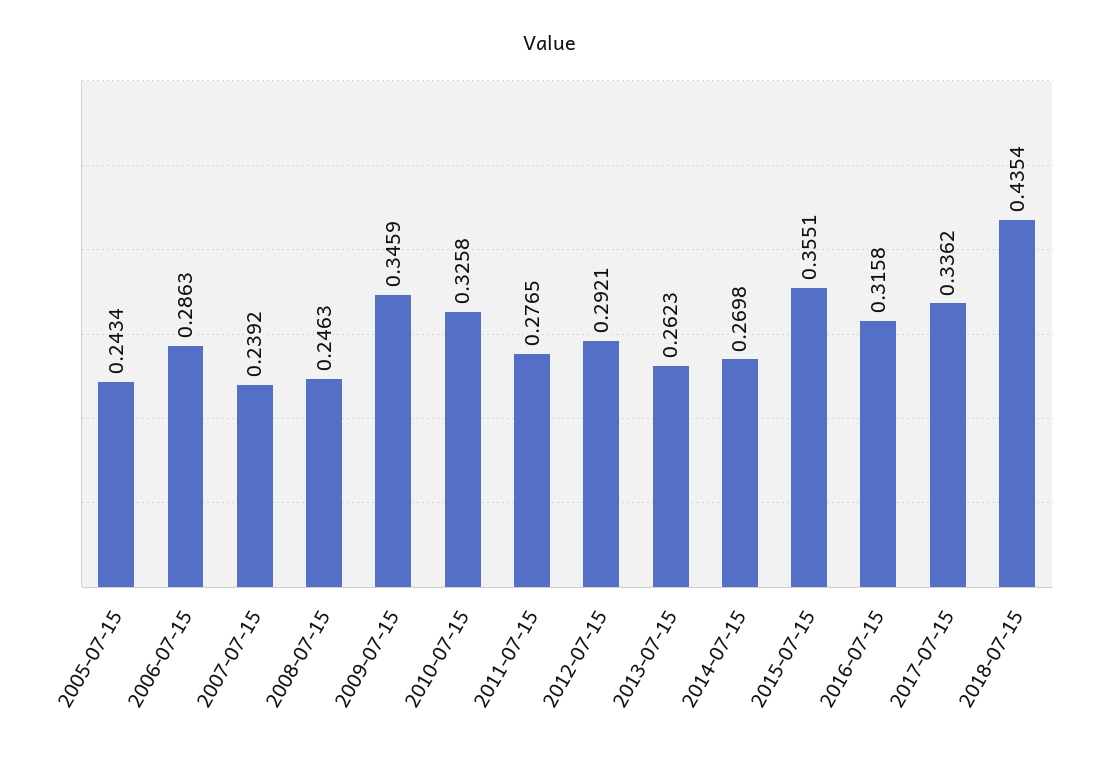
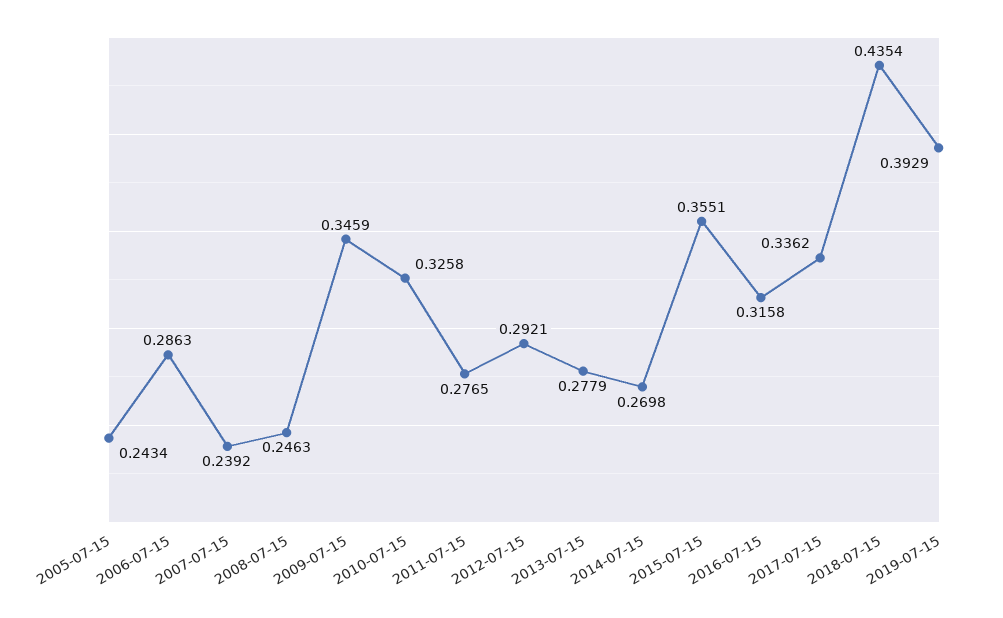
2013-07-15: 0.2623 -> 0.2779
2019-07-15: none -> 0.3929

